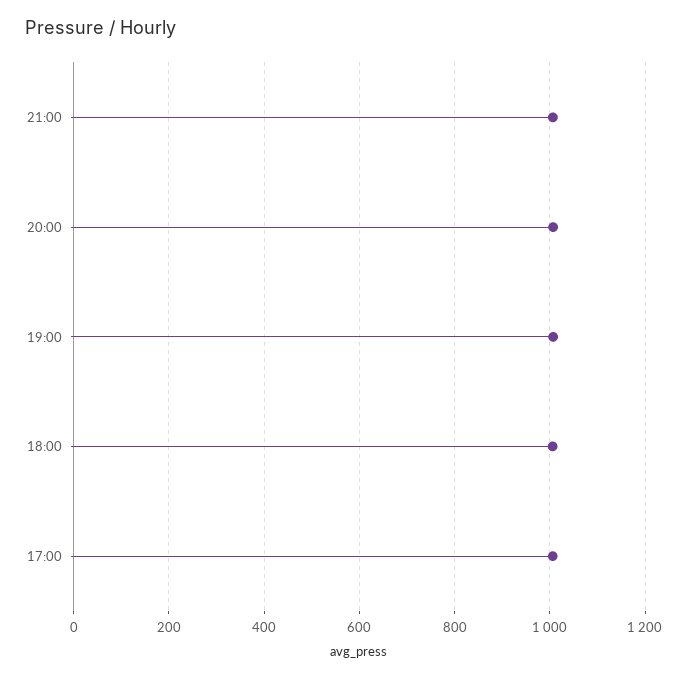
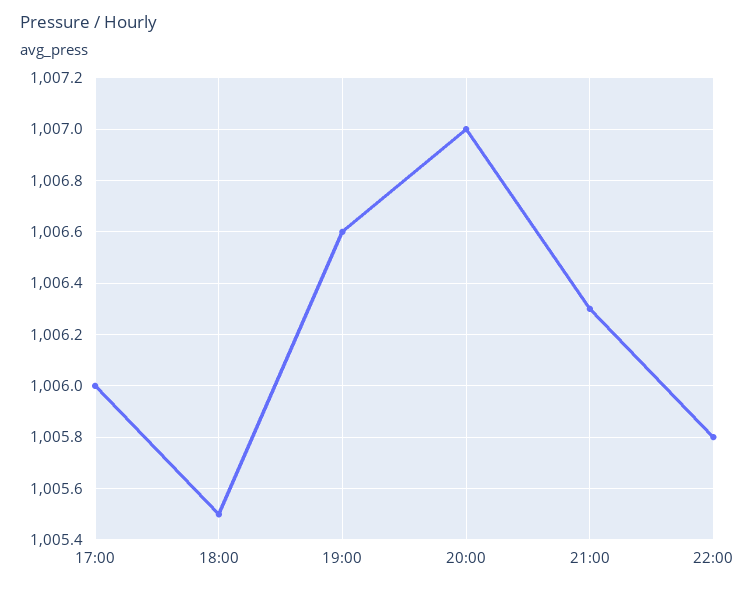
22:00: none -> 1005.8

